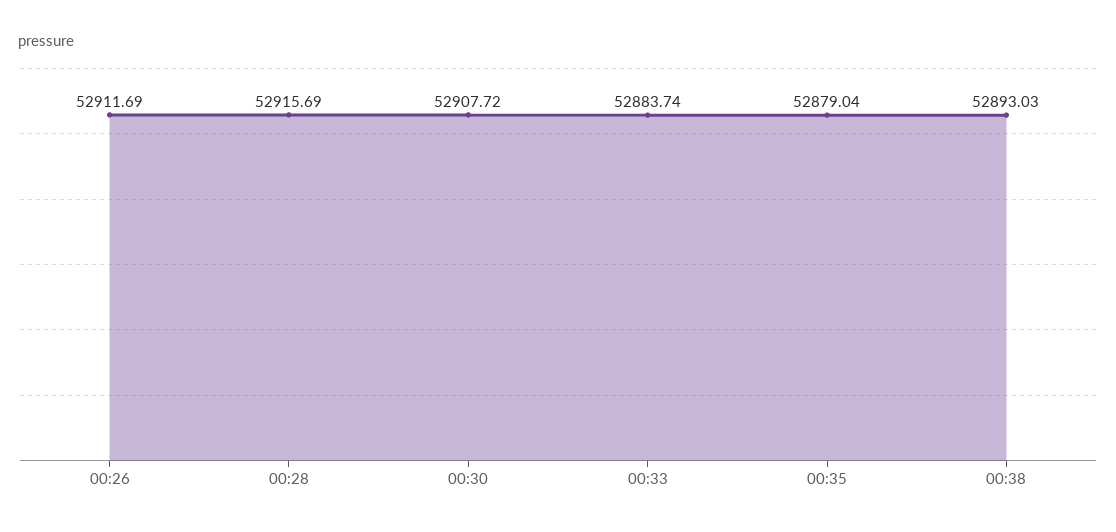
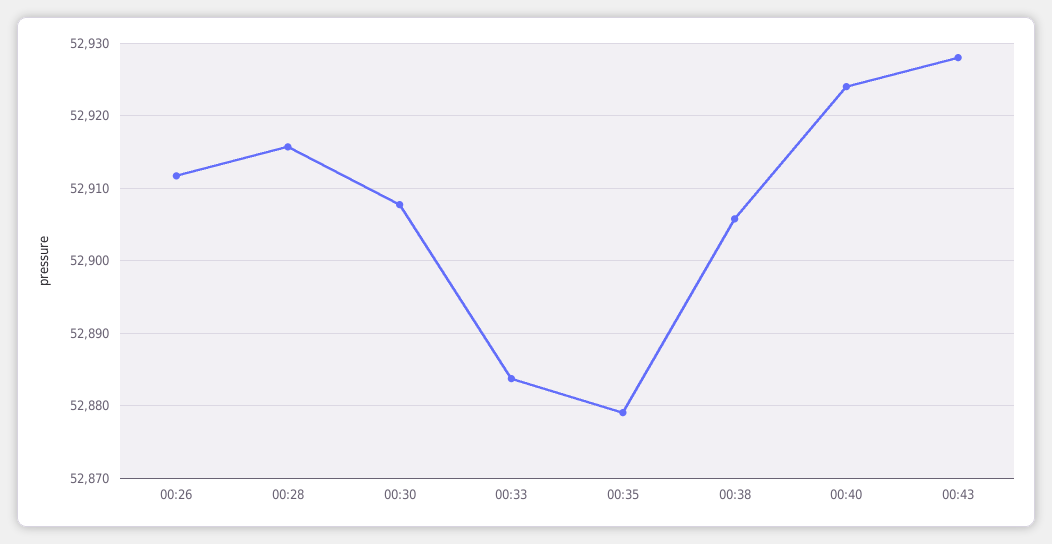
00:38: 52893.03 -> 52906
00:40: none -> 52924
00:43: none -> 52928

